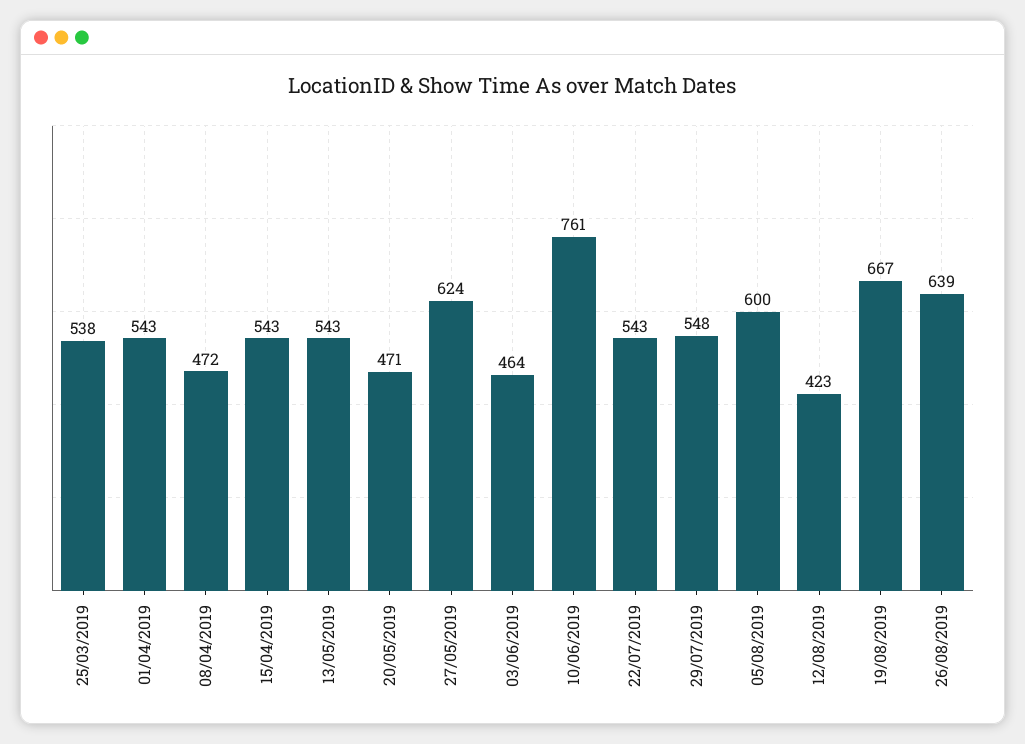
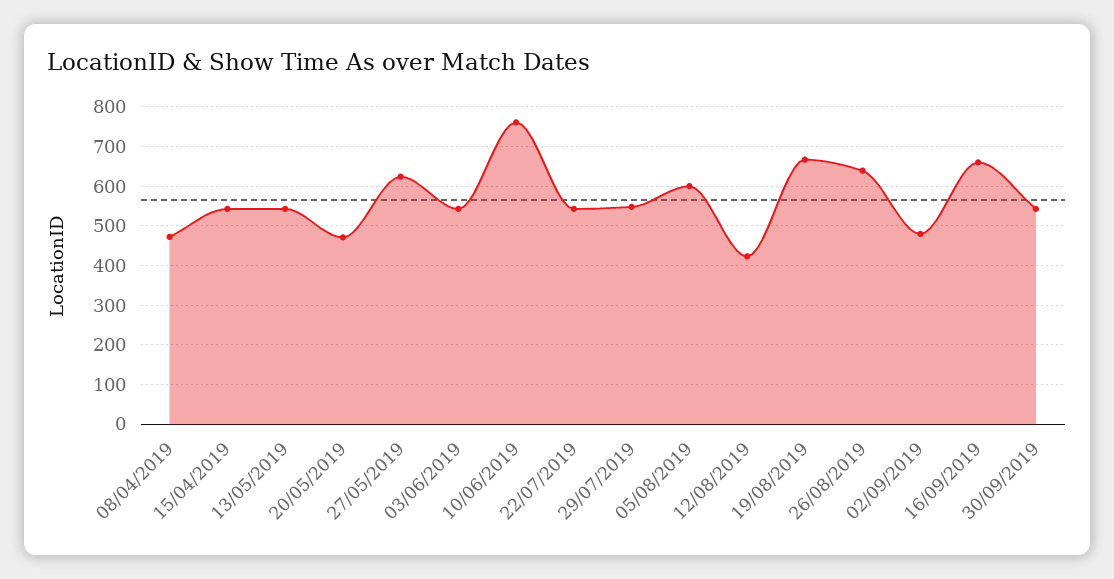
25/03/2019: 538 -> none
01/04/2019: 543 -> none
03/06/2019: 464 -> 540
02/09/2019: none -> 480
16/09/2019: none -> 660
30/09/2019: none -> 540

